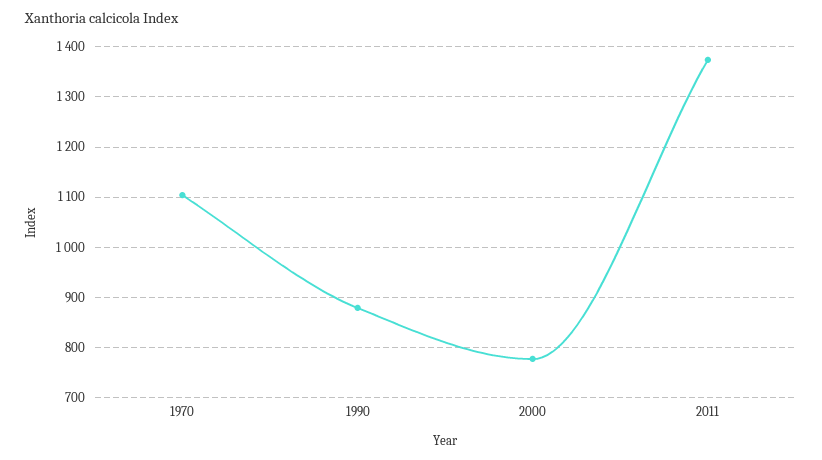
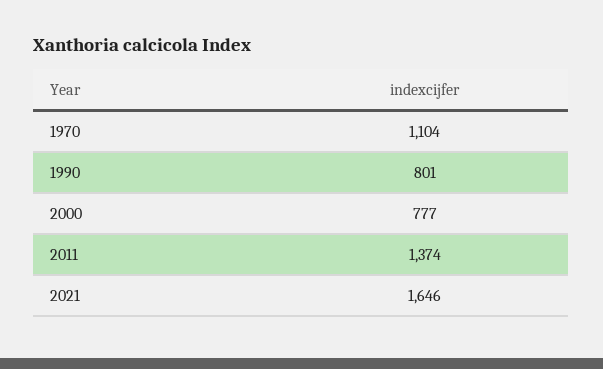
1990: 880 -> 801
2021: none -> 1646

